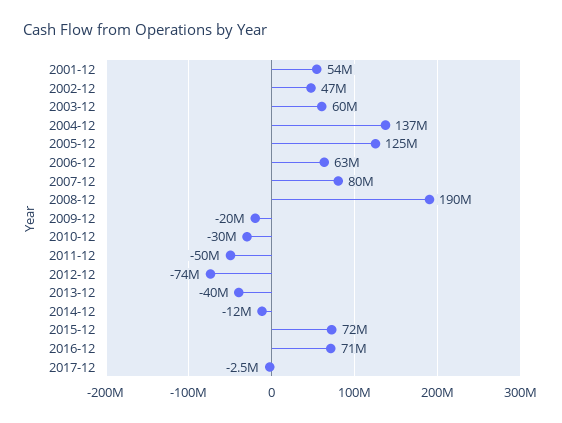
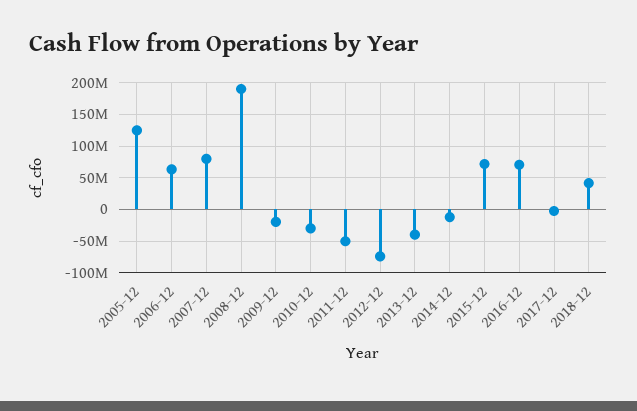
2001-12: 54000000 -> none
2002-12: 47000000 -> none
2003-12: 60000000 -> none
2004-12: 137000000 -> none
2018-12: none -> 40000000

